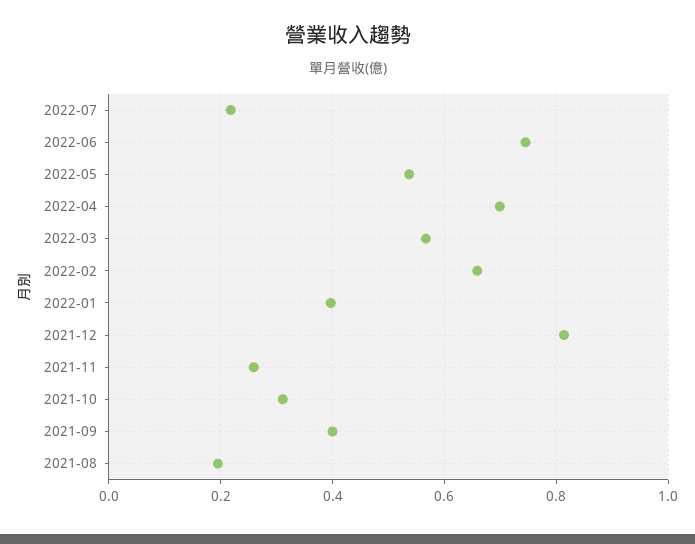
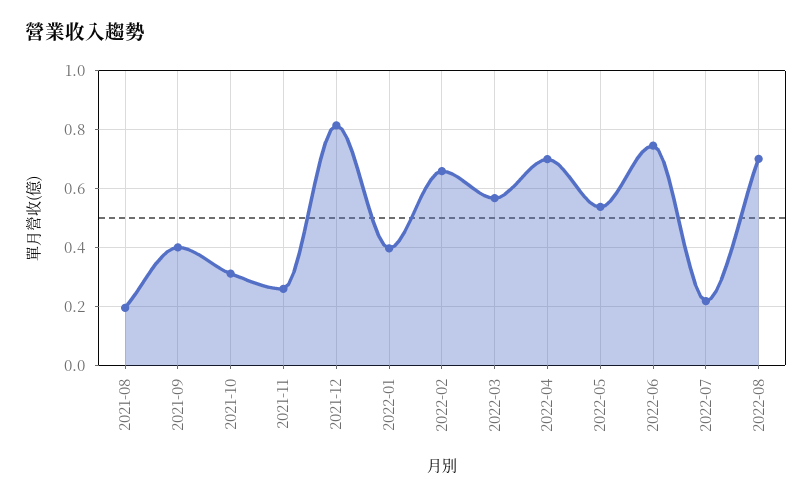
2022-08: none -> 0.7

